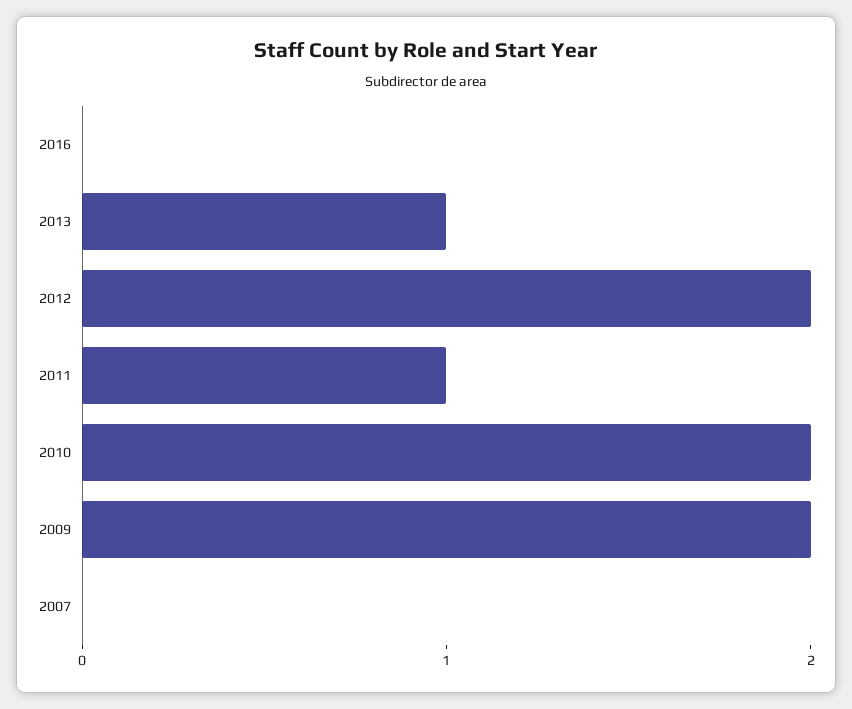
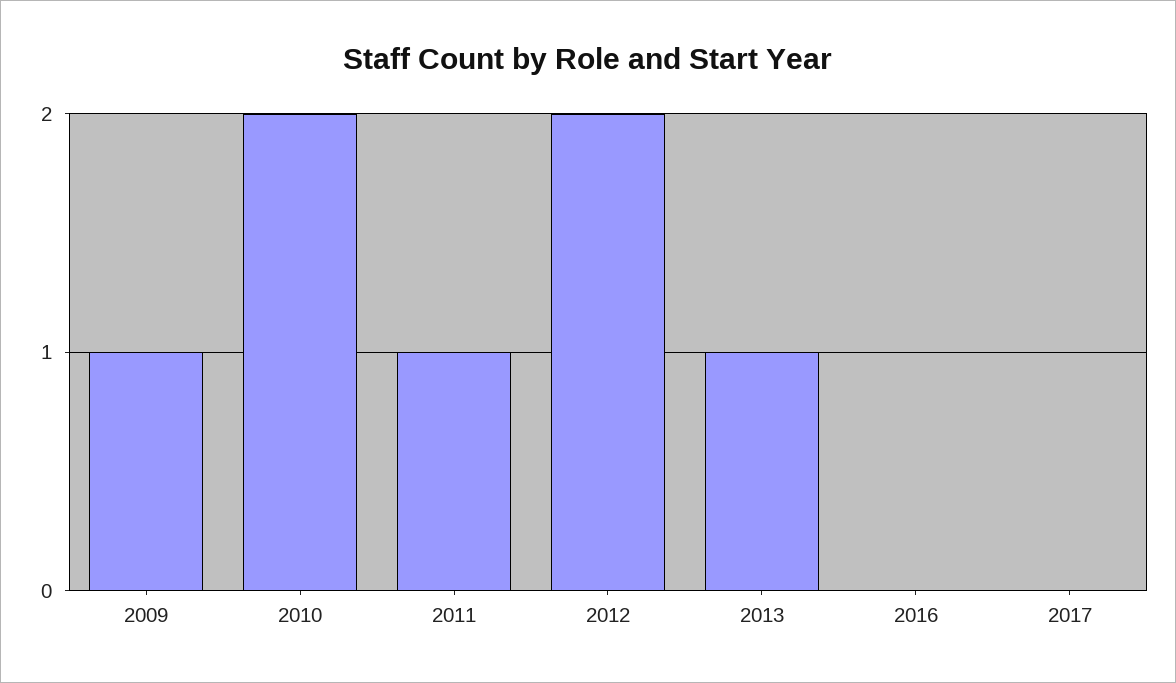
2009: 2 -> 1
2007: 0 -> none
2017: none -> 0

